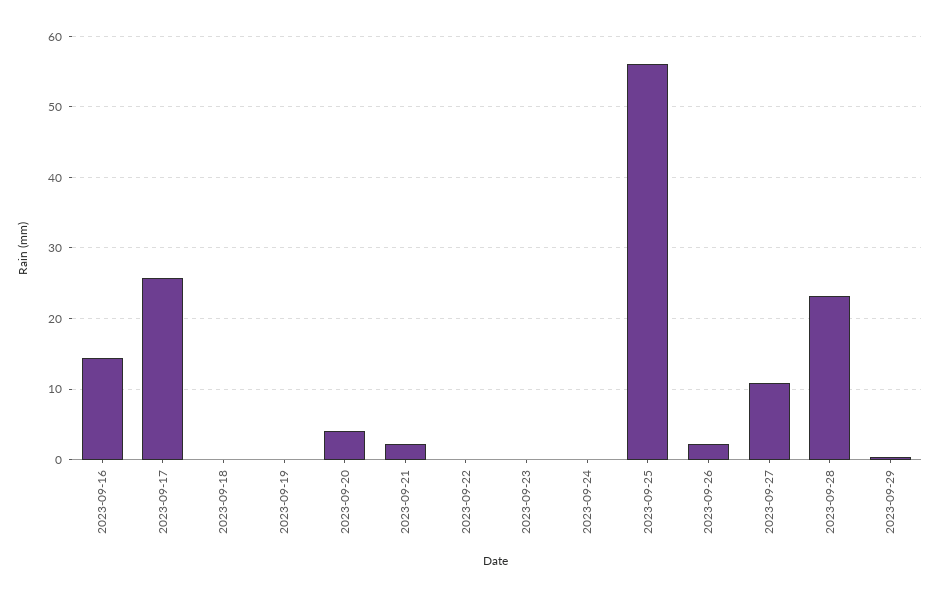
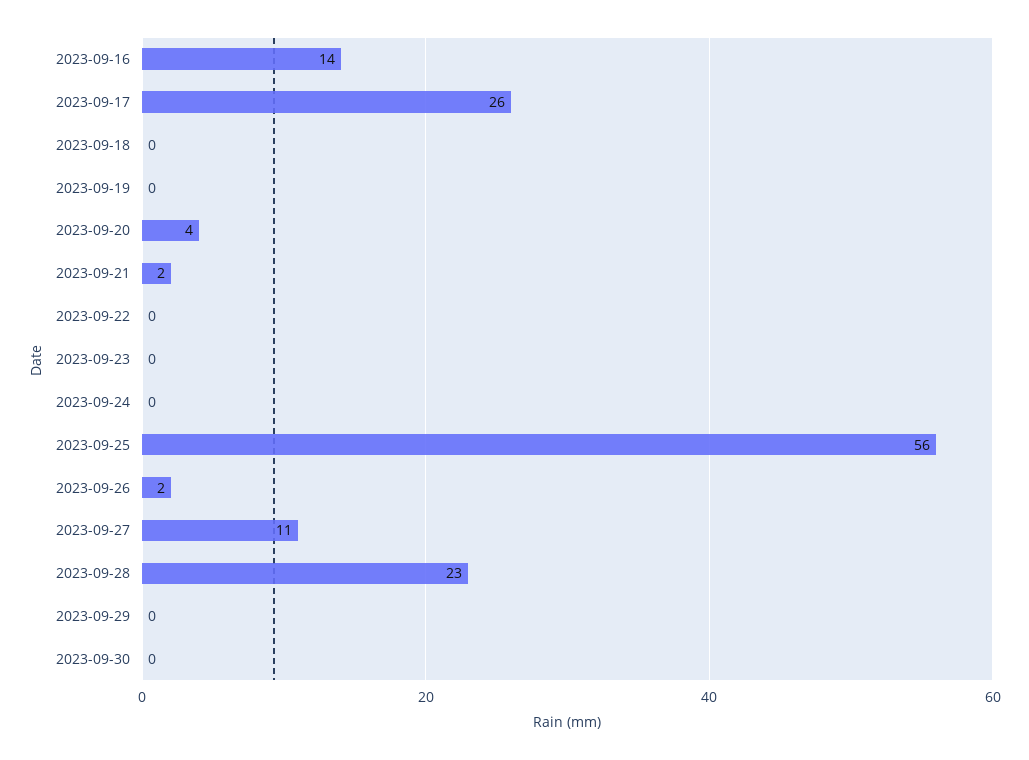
2023-09-30: none -> 0

